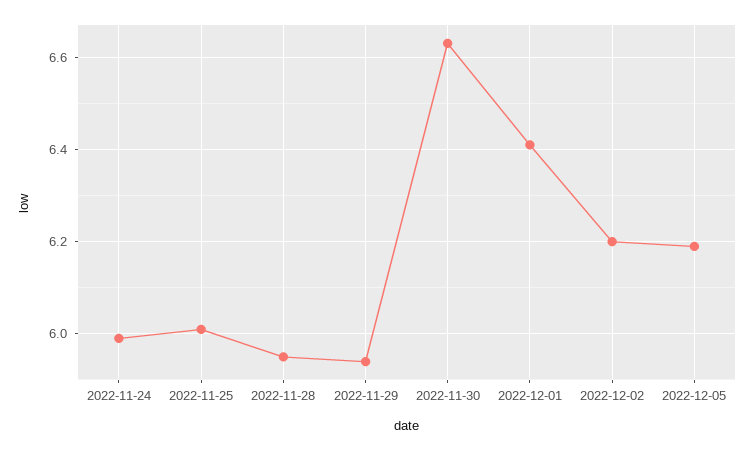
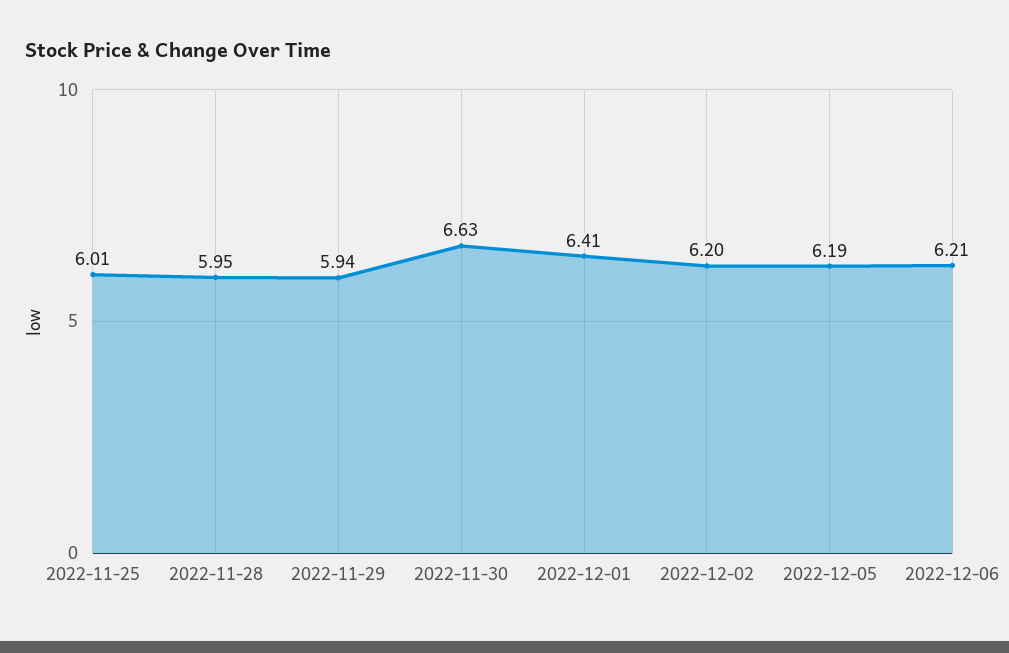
2022-11-24: 6 -> none
2022-12-06: none -> 6.21

